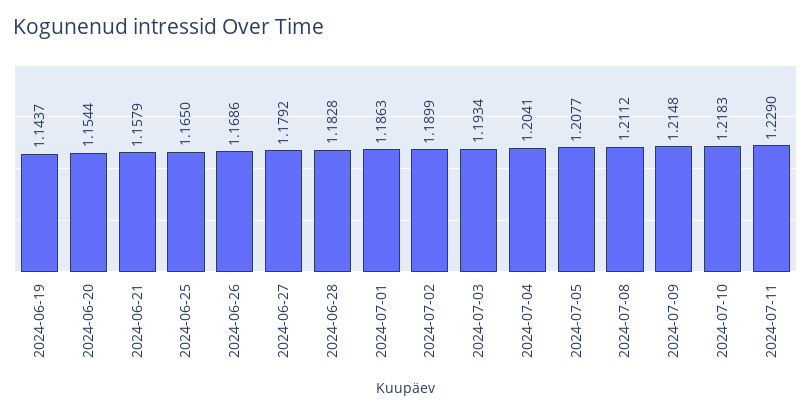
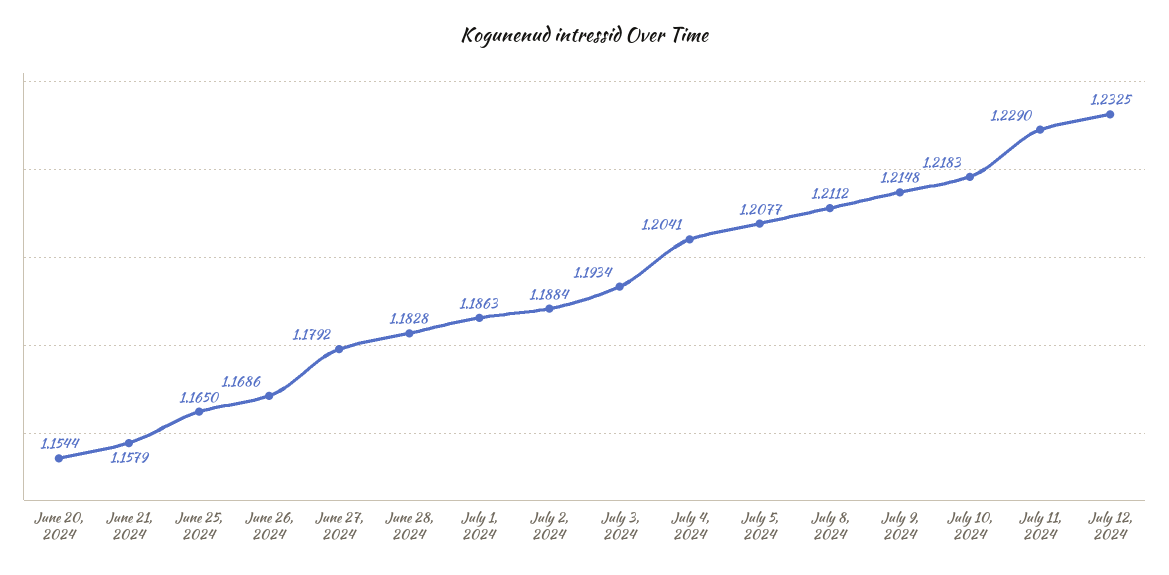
2024-06-19: 1.1437 -> none
2024-07-02: 1.1899 -> 1.1884
July 12, 2024: none -> 1.2325

